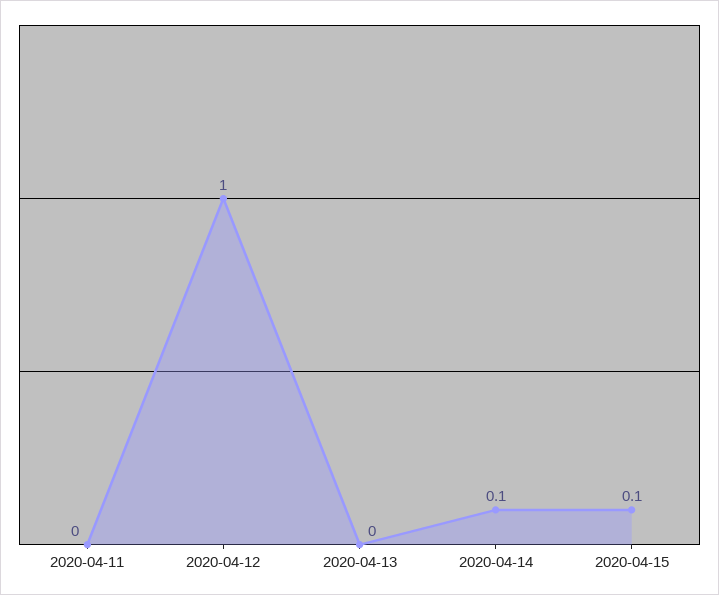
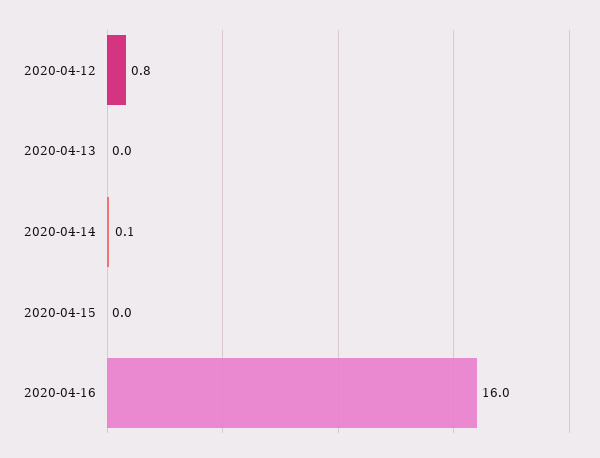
2020-04-11: 0 -> none
2020-04-12: 1 -> 0.8
2020-04-15: 0.1 -> 0
2020-04-16: none -> 16

